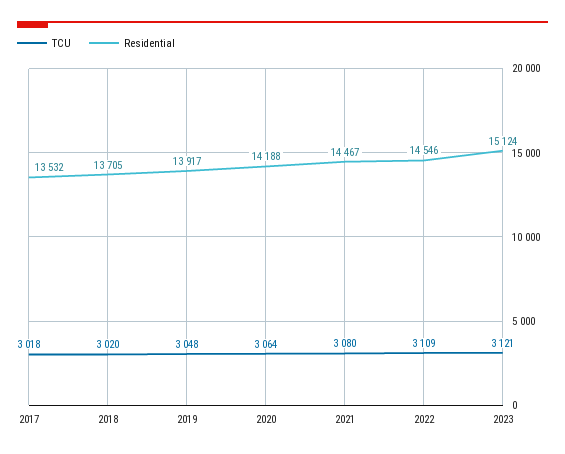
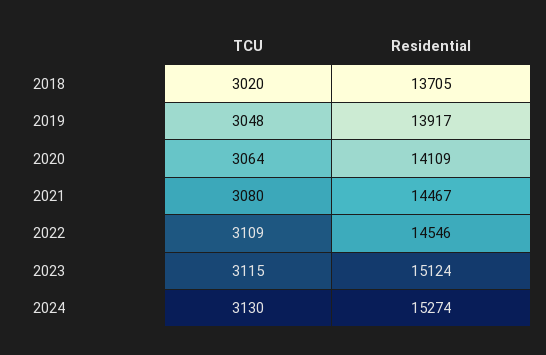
TCU, 2017: 3018 -> none
Residential, 2017: 13532 -> none
Residential, 2020: 14188 -> 14109
TCU, 2023: 3121 -> 3115
TCU, 2024: none -> 3130
Residential, 2024: none -> 15274

